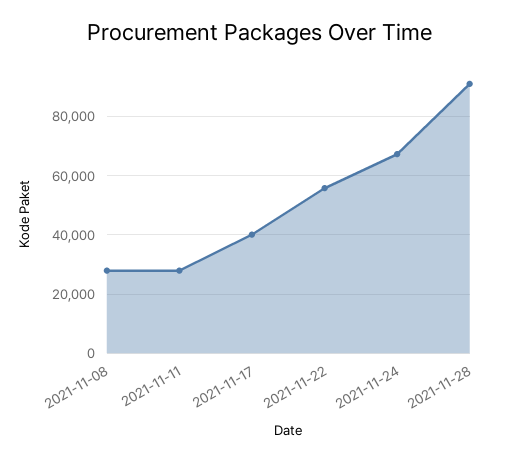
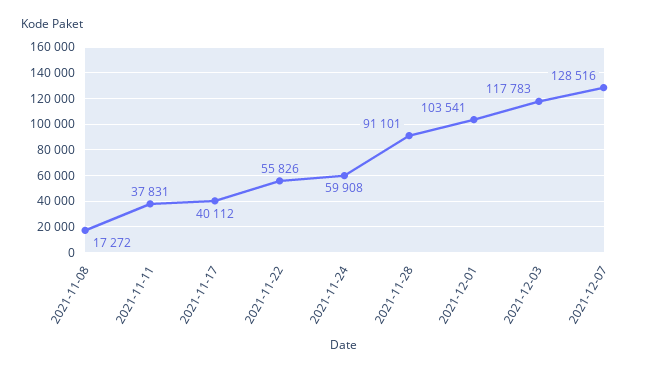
2021-11-08: 27500 -> 17272
2021-11-11: 27500 -> 37831
2021-11-24: 67500 -> 59908
2021-12-01: none -> 103541
2021-12-03: none -> 117783
2021-12-07: none -> 128516

